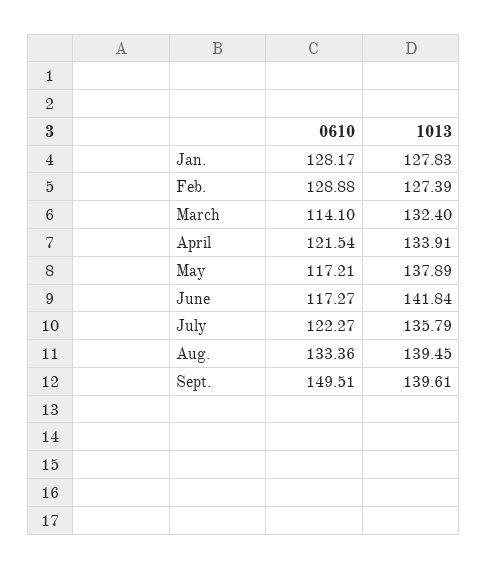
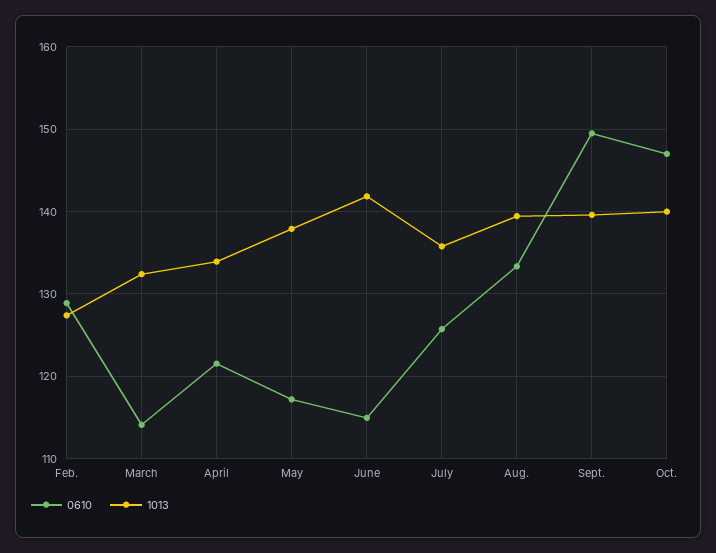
0610, Jan.: 128.17 -> none
1013, Jan.: 127.83 -> none
0610, June: 117.27 -> 115
0610, July: 122.27 -> 126
0610, Oct.: none -> 147
1013, Oct.: none -> 140

